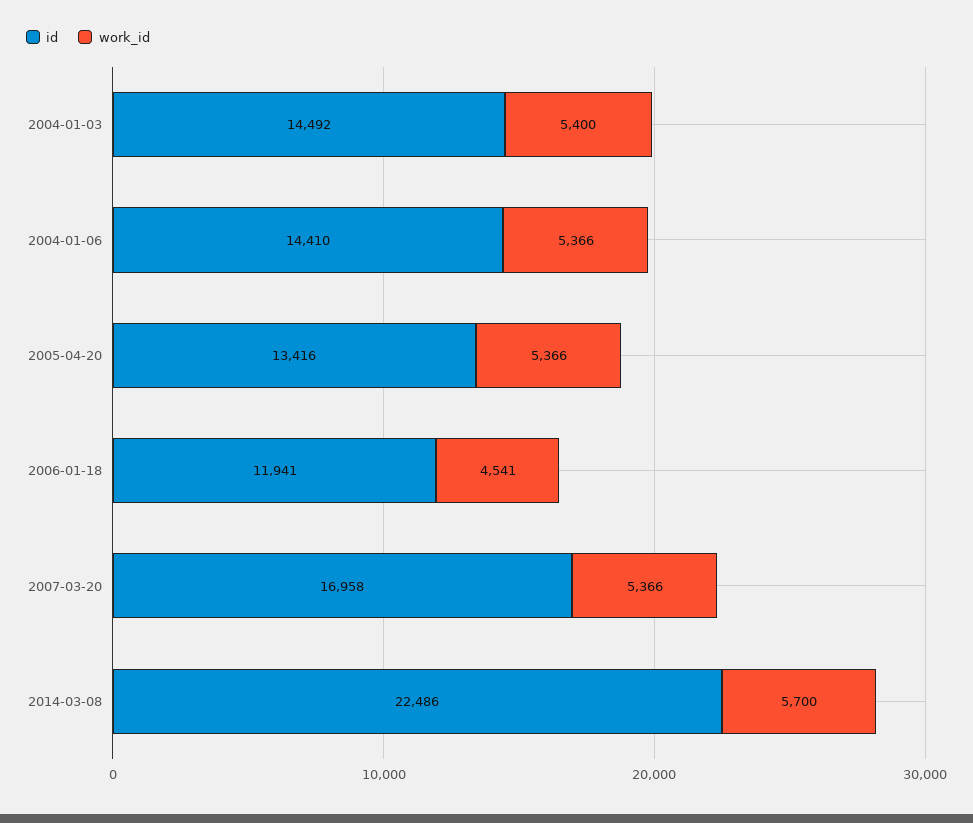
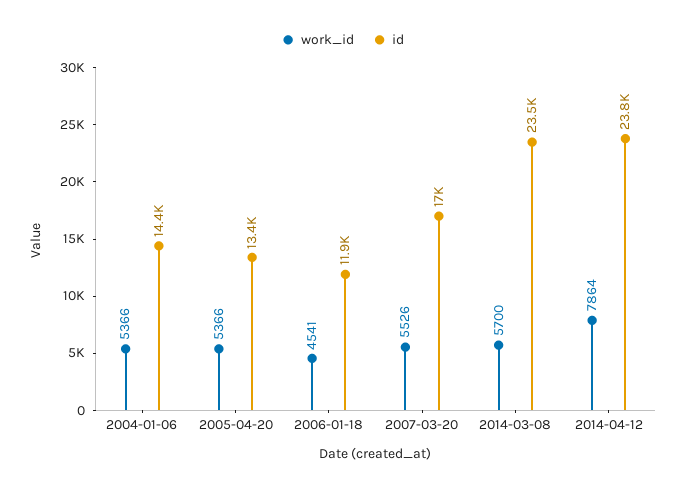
id, 2004-01-03: 14492 -> none
work_id, 2004-01-03: 5400 -> none
work_id, 2007-03-20: 5366 -> 5526
id, 2014-03-08: 22486 -> 23500
work_id, 2014-04-12: none -> 7864
id, 2014-04-12: none -> 23800

